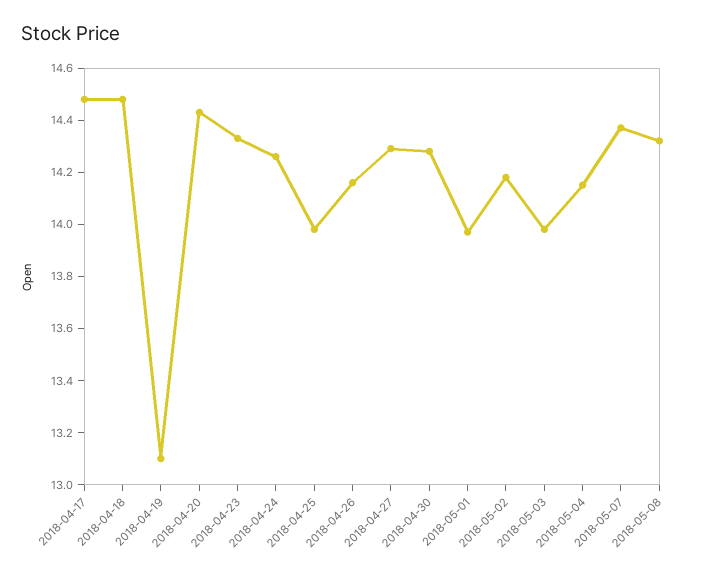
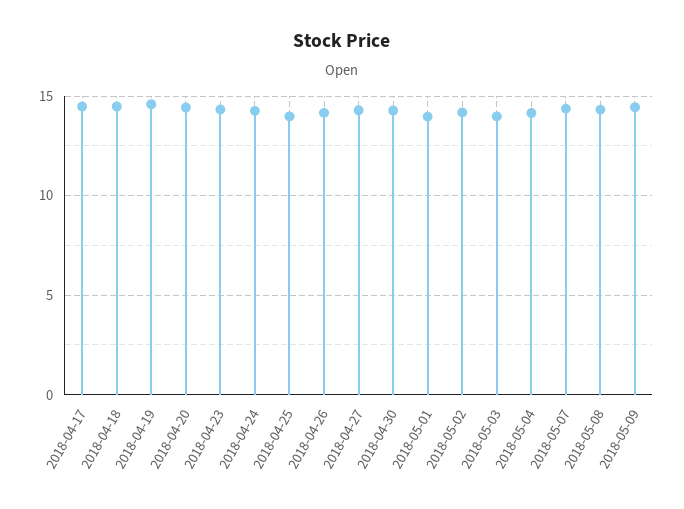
2018-04-19: 13.1 -> 14.5
2018-05-09: none -> 14.5

